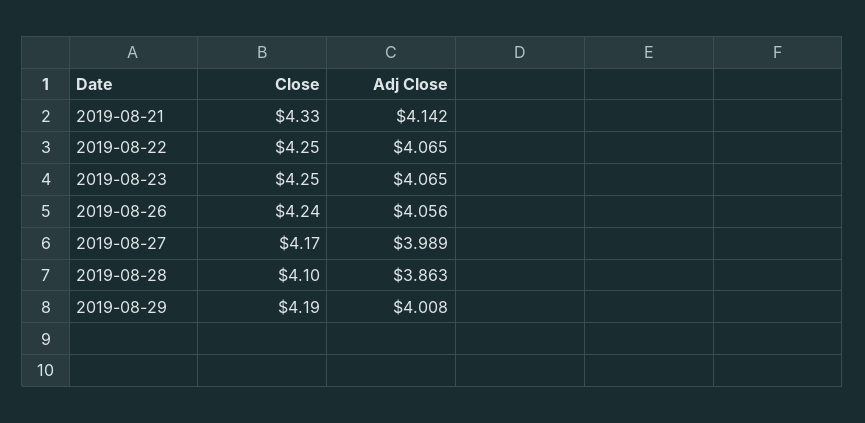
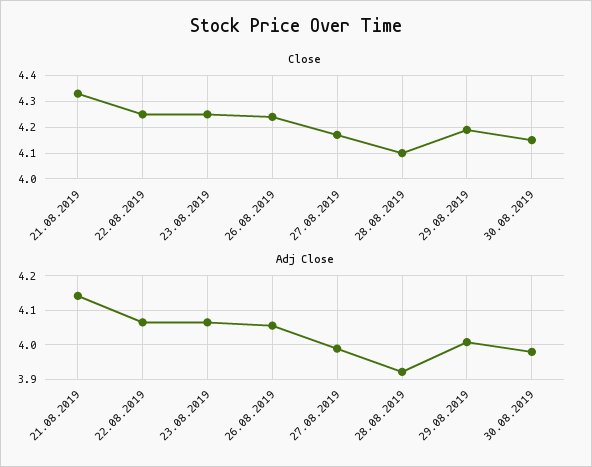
Adj Close, 2019-08-28: 3.863 -> 3.92
Close, 30.08.2019: none -> 4.15
Adj Close, 30.08.2019: none -> 3.98

